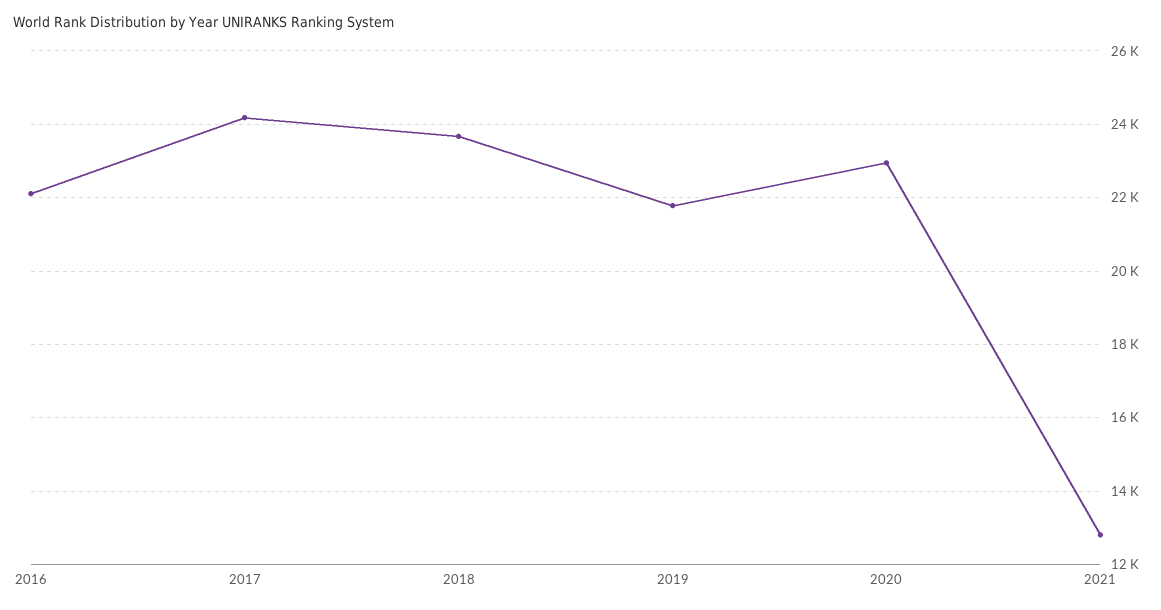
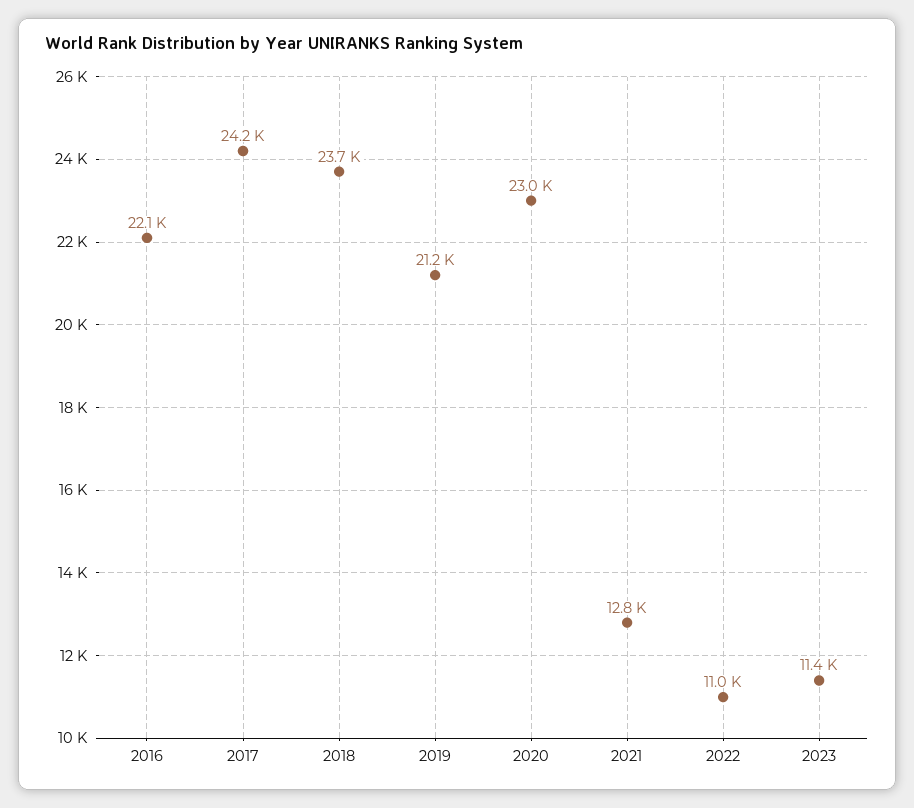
2019: 21800 -> 21200
2022: none -> 11000
2023: none -> 11400

